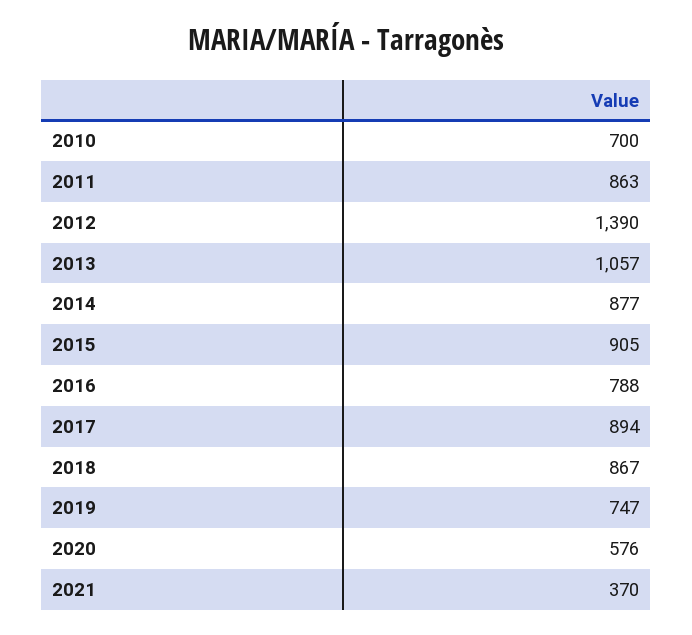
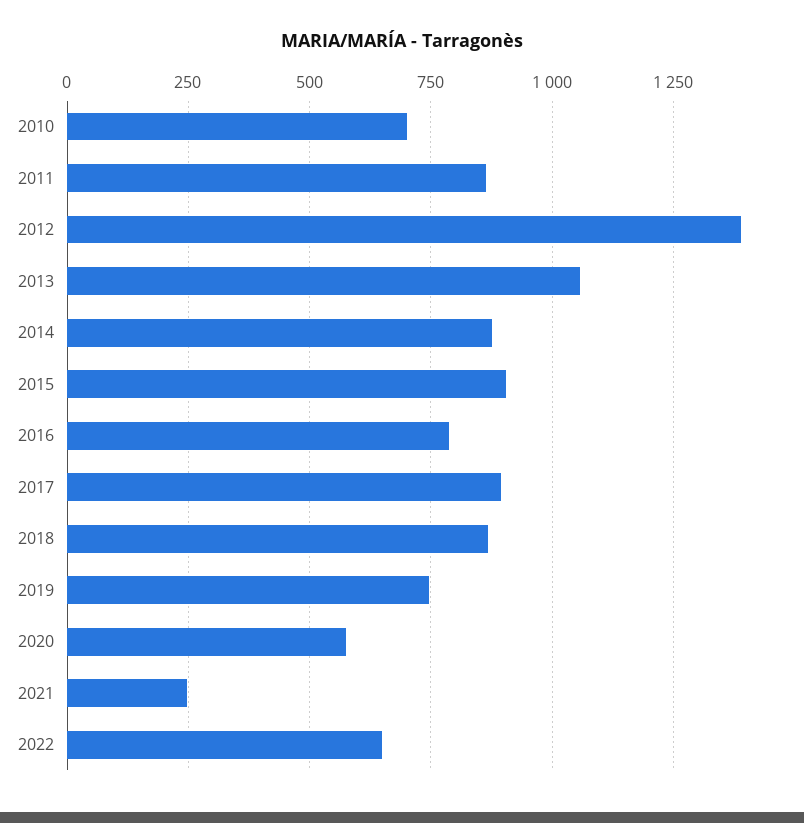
2021: 370 -> 250
2022: none -> 650

